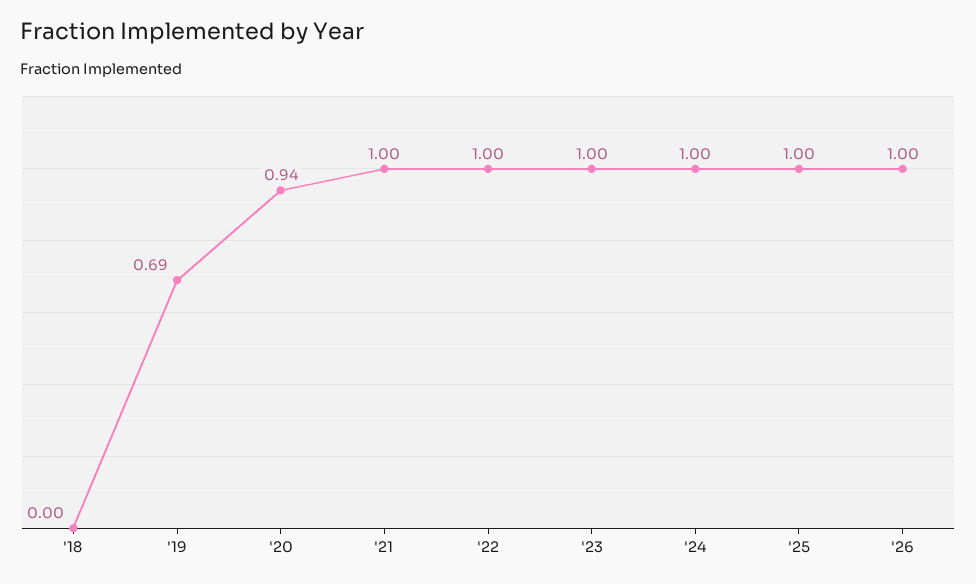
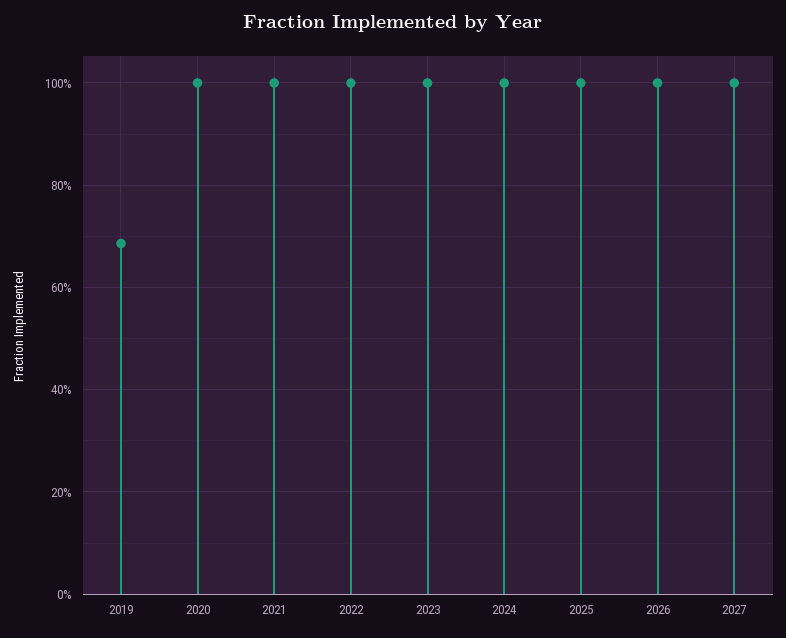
'18: 0 -> none
'20: 0.94 -> 1
2027: none -> 1

